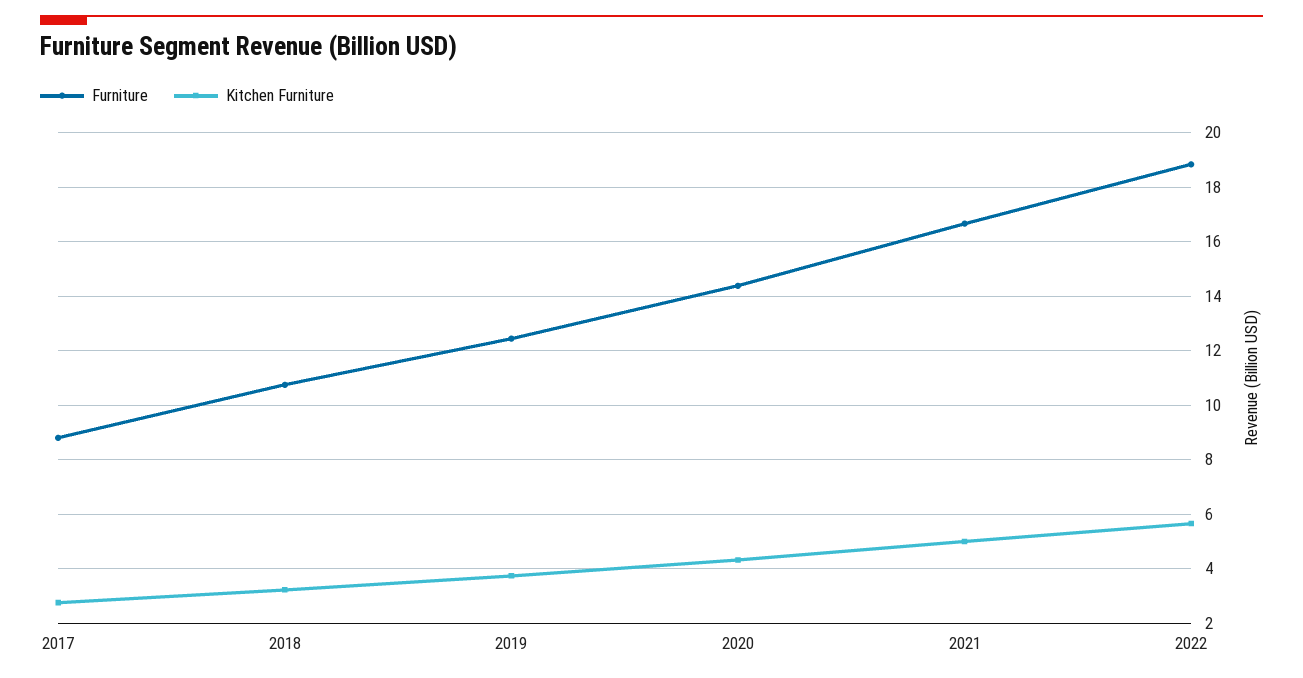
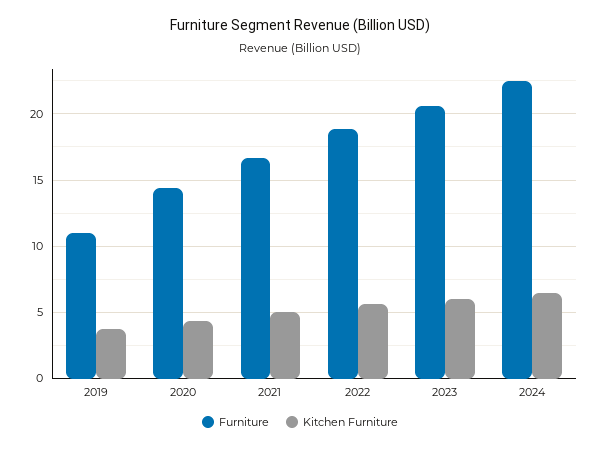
Furniture, 2017: 8.75 -> none
Kitchen Furniture, 2017: 2.75 -> none
Furniture, 2018: 10.75 -> none
Kitchen Furniture, 2018: 3.25 -> none
Furniture, 2019: 12.5 -> 11
Furniture, 2023: none -> 20.5
Kitchen Furniture, 2023: none -> 6
Furniture, 2024: none -> 22.5
Kitchen Furniture, 2024: none -> 6.5

